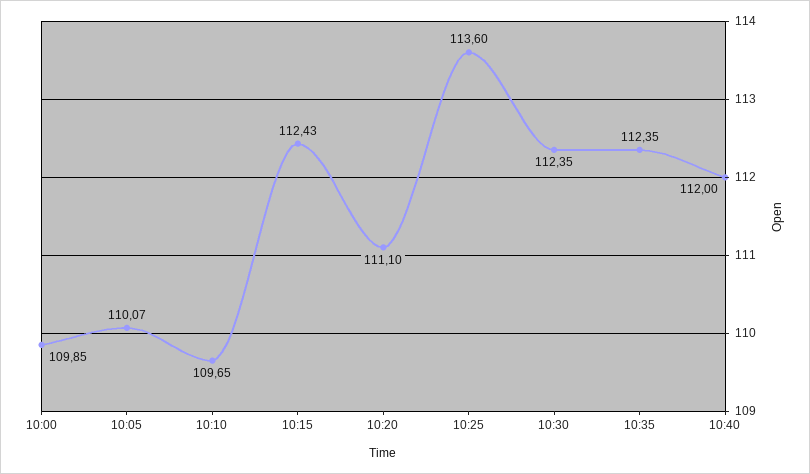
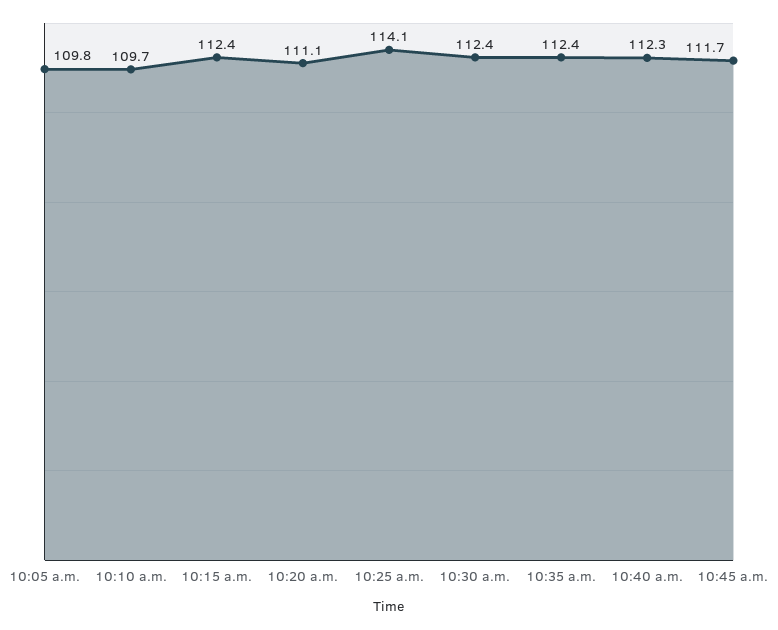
10:00: 109.85 -> none
10:05: 110.07 -> 109.8
10:25: 113.6 -> 114.1
10:40: 112 -> 112.3
10:45 a.m.: none -> 111.7

